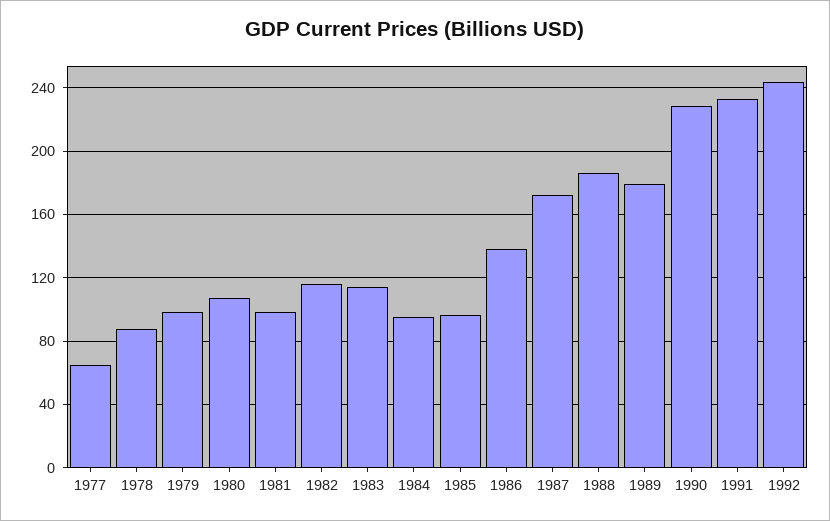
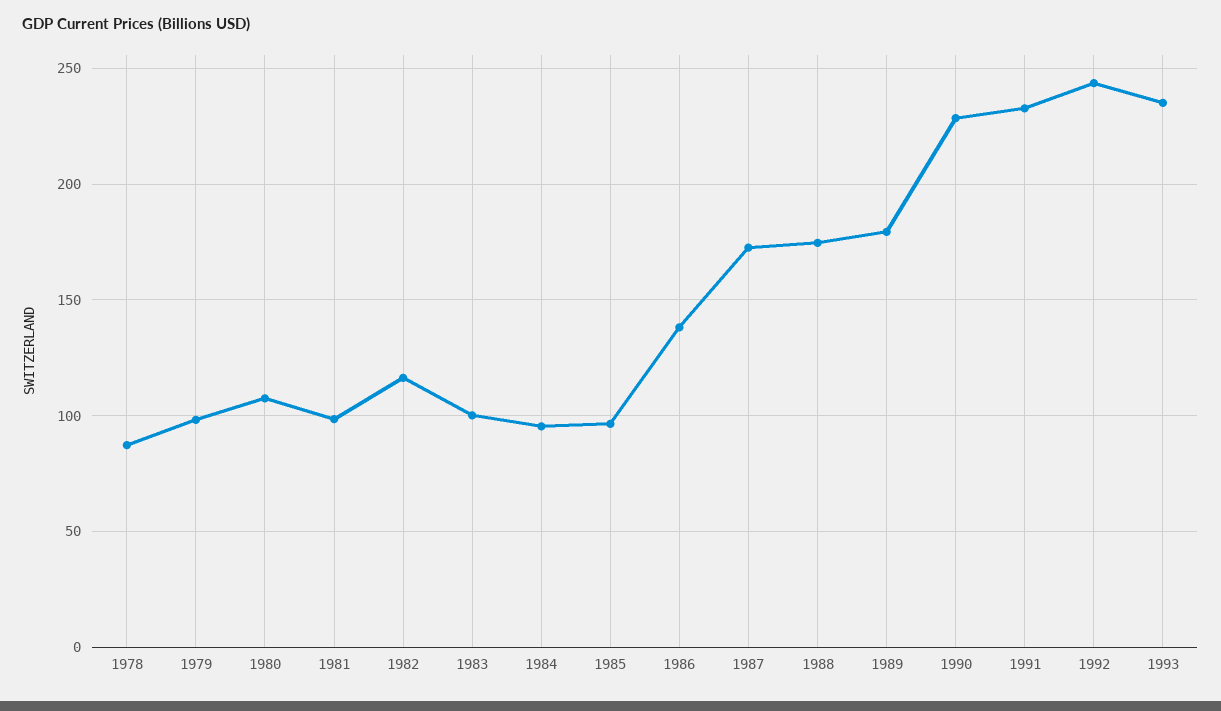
1977: 65 -> none
1983: 115 -> 100
1988: 185 -> 175
1993: none -> 235

